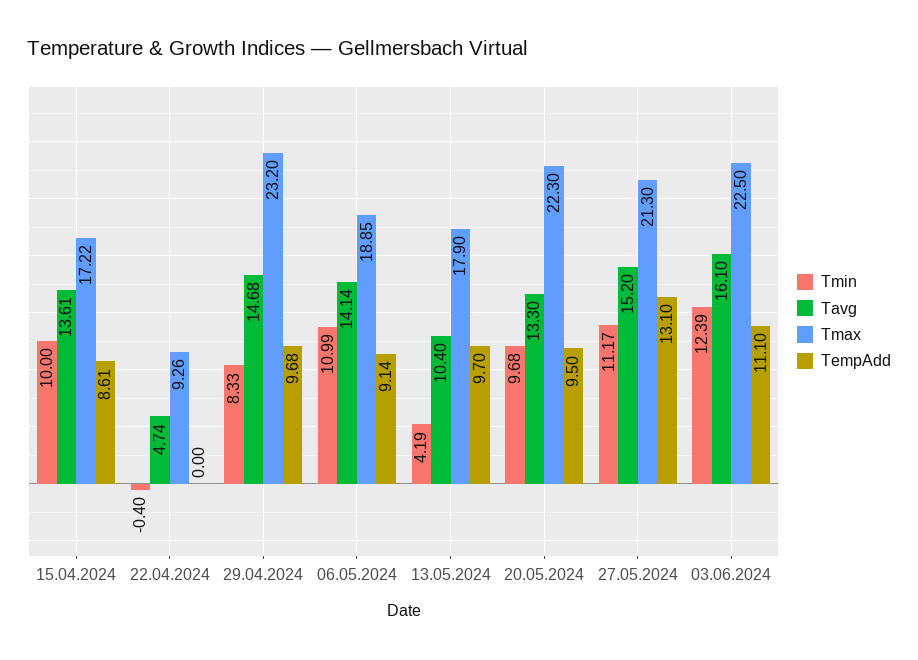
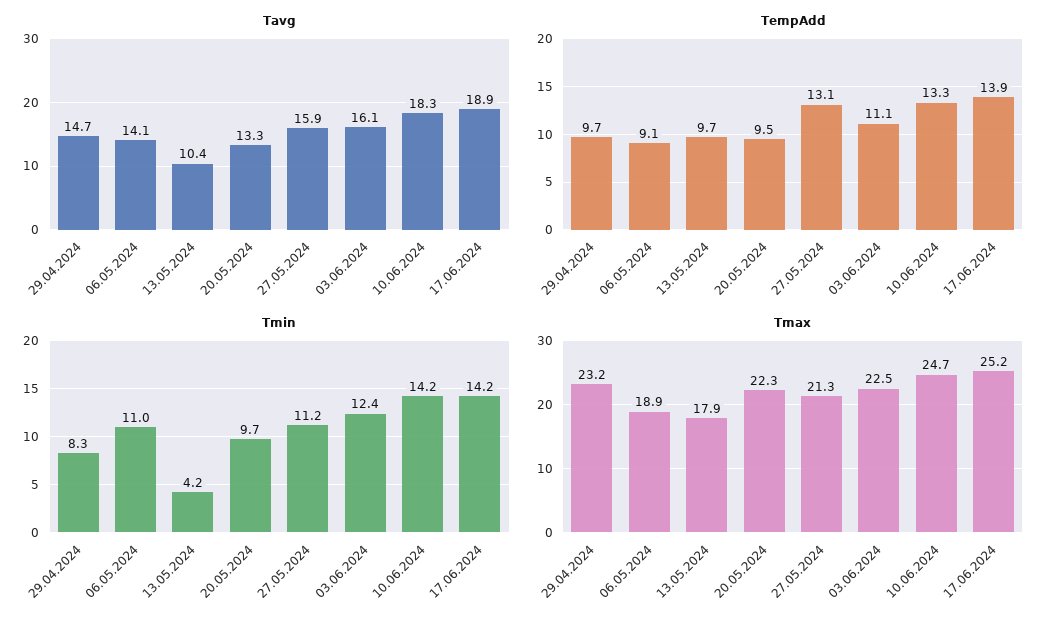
Tmin, 15.04.2024: 10 -> none
Tavg, 15.04.2024: 13.61 -> none
Tmax, 15.04.2024: 17.22 -> none
TempAdd, 15.04.2024: 8.61 -> none
Tmin, 22.04.2024: -0.4 -> none
Tavg, 22.04.2024: 4.74 -> none
Tmax, 22.04.2024: 9.26 -> none
TempAdd, 22.04.2024: 0 -> none
Tavg, 27.05.2024: 15.2 -> 15.9
Tavg, 10.06.2024: none -> 18.3
Tavg, 17.06.2024: none -> 18.9
TempAdd, 10.06.2024: none -> 13.3
TempAdd, 17.06.2024: none -> 13.9
Tmin, 10.06.2024: none -> 14.2
Tmin, 17.06.2024: none -> 14.2
Tmax, 10.06.2024: none -> 24.7
Tmax, 17.06.2024: none -> 25.2

